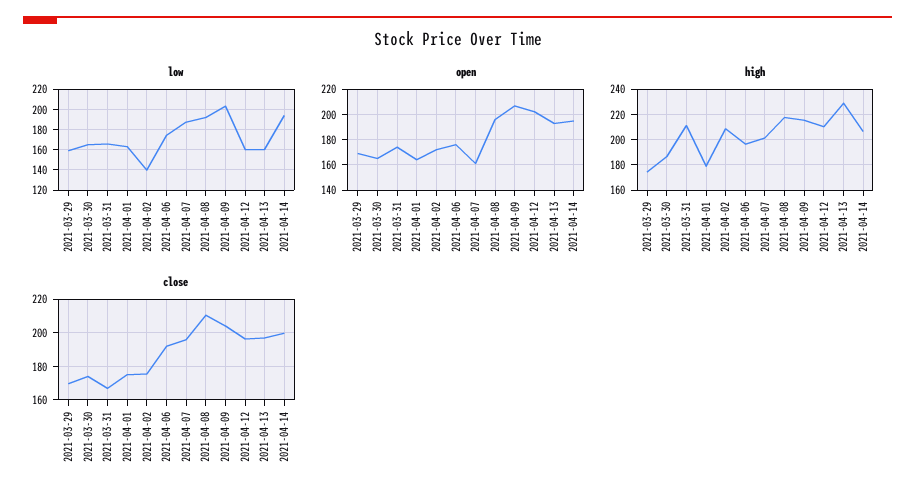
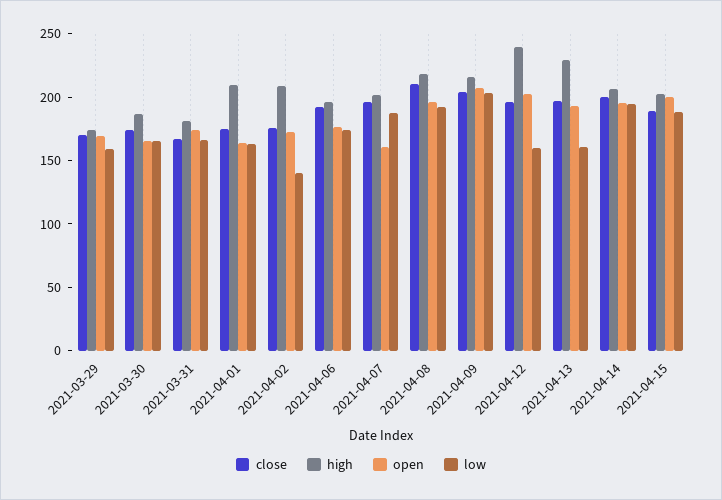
high, 2021-03-31: 210 -> 180
high, 2021-04-01: 180 -> 210
high, 2021-04-12: 210 -> 240
close, 2021-04-15: none -> 190
high, 2021-04-15: none -> 200
open, 2021-04-15: none -> 200
low, 2021-04-15: none -> 190

